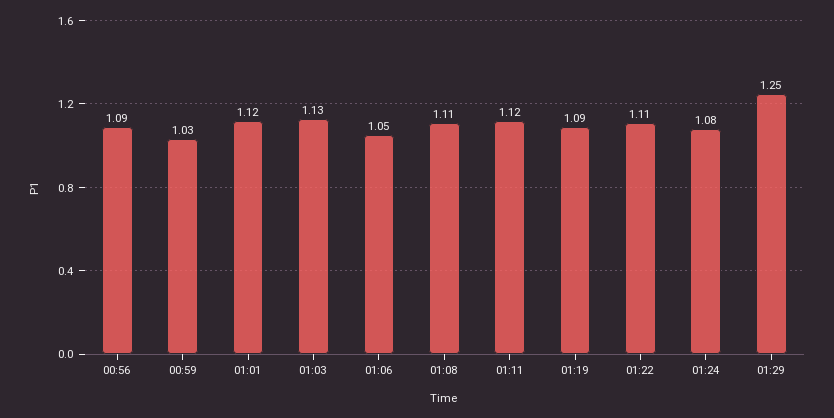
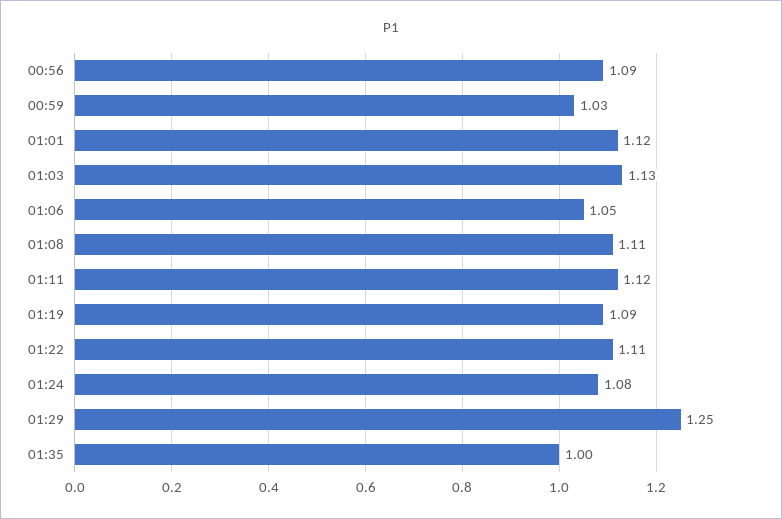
01:35: none -> 1

